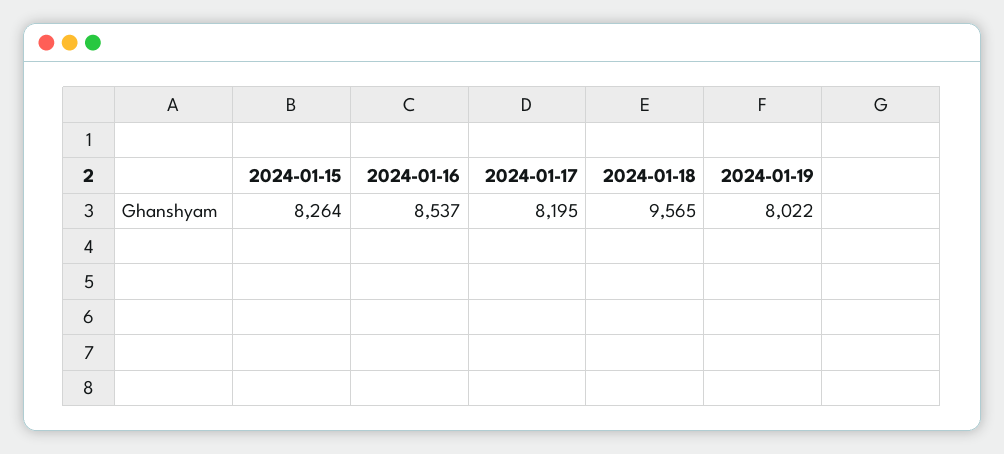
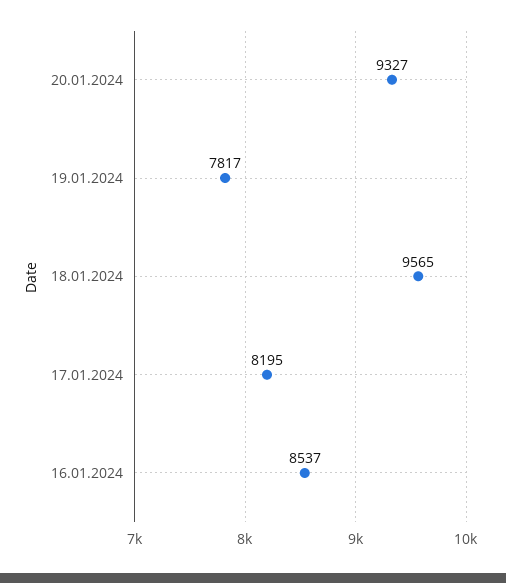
2024-01-15: 8264 -> none
2024-01-19: 8022 -> 7817
20.01.2024: none -> 9327

